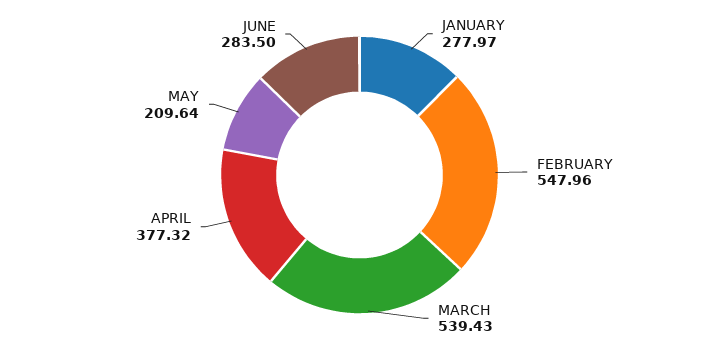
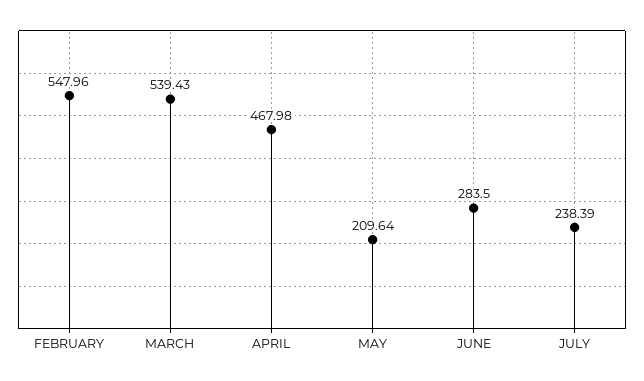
JANUARY: 277.97 -> none
APRIL: 377.32 -> 467.98
JULY: none -> 238.39

